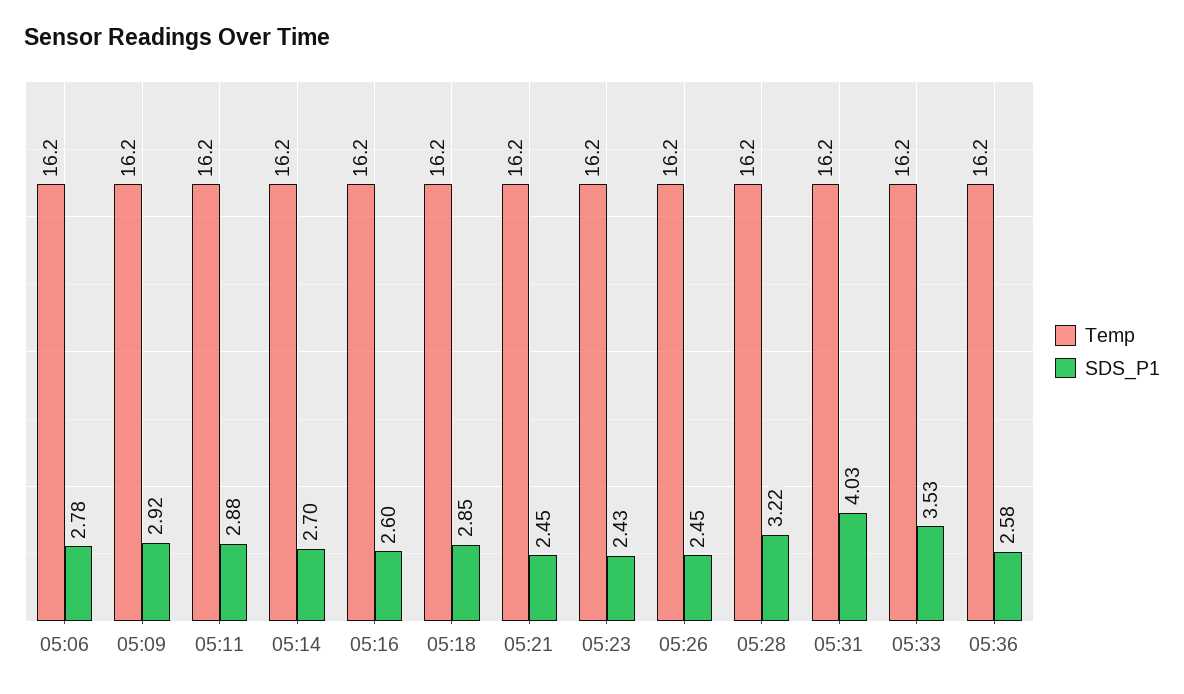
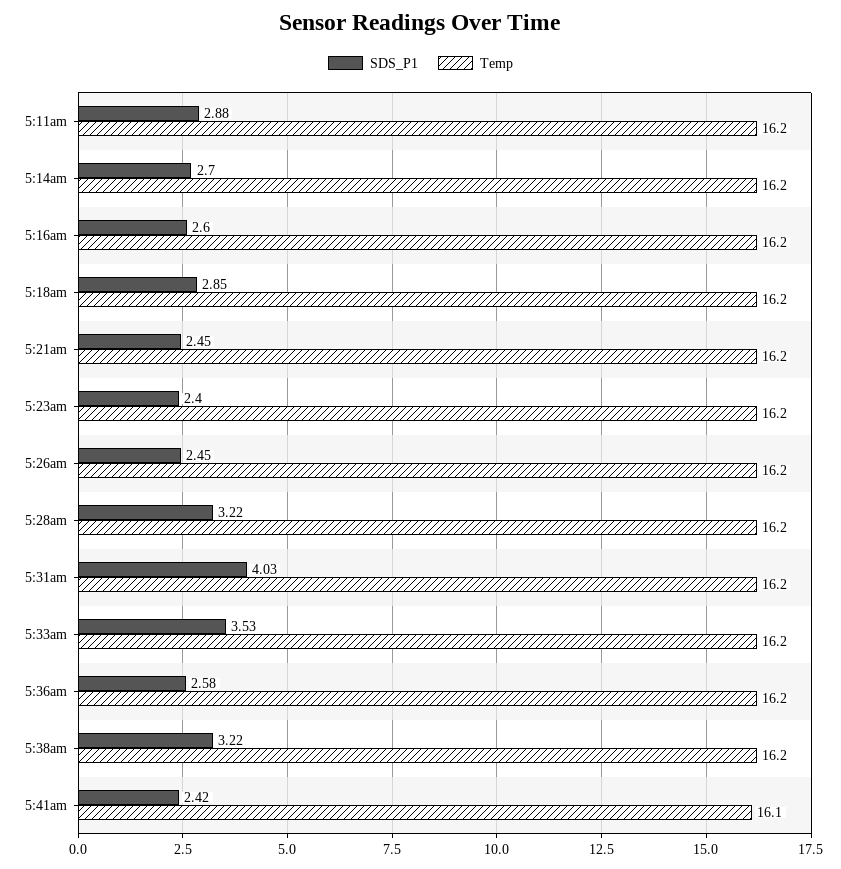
Temp, 05:06: 16.2 -> none
SDS_P1, 05:06: 2.78 -> none
Temp, 05:09: 16.2 -> none
SDS_P1, 05:09: 2.92 -> none
SDS_P1, 05:23: 2.43 -> 2.4
SDS_P1, 5:38am: none -> 3.22
Temp, 5:38am: none -> 16.2
SDS_P1, 5:41am: none -> 2.42
Temp, 5:41am: none -> 16.1

